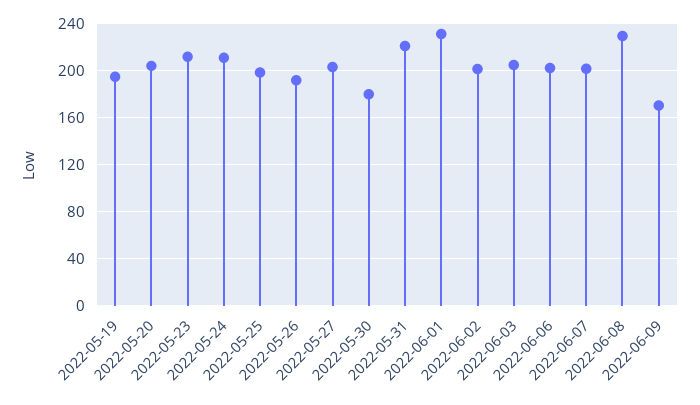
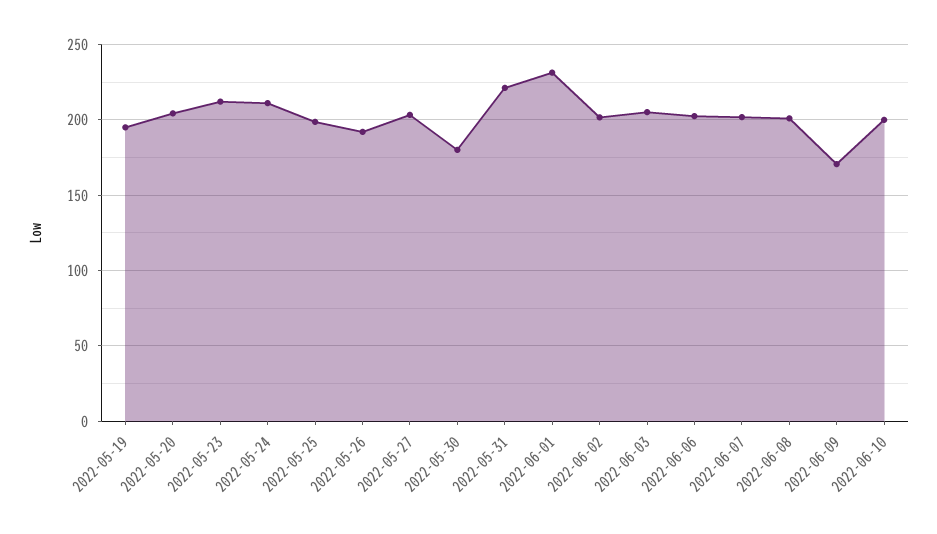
2022-06-08: 230 -> 200
2022-06-10: none -> 200

